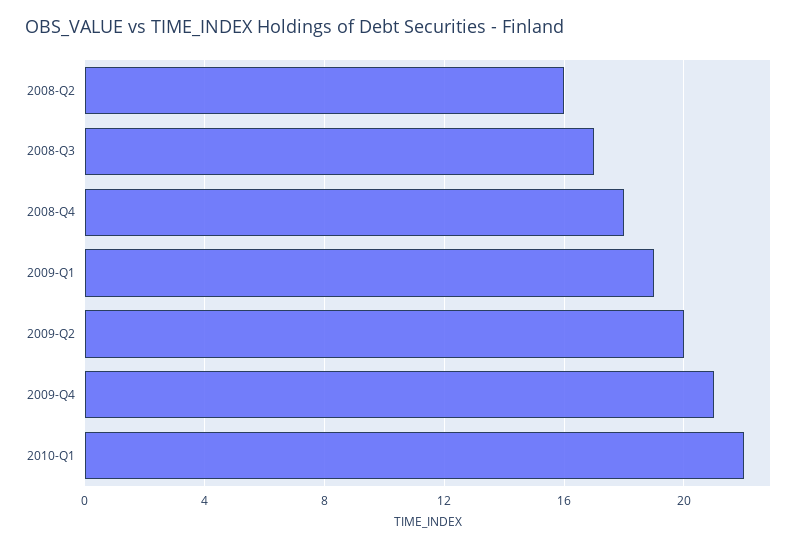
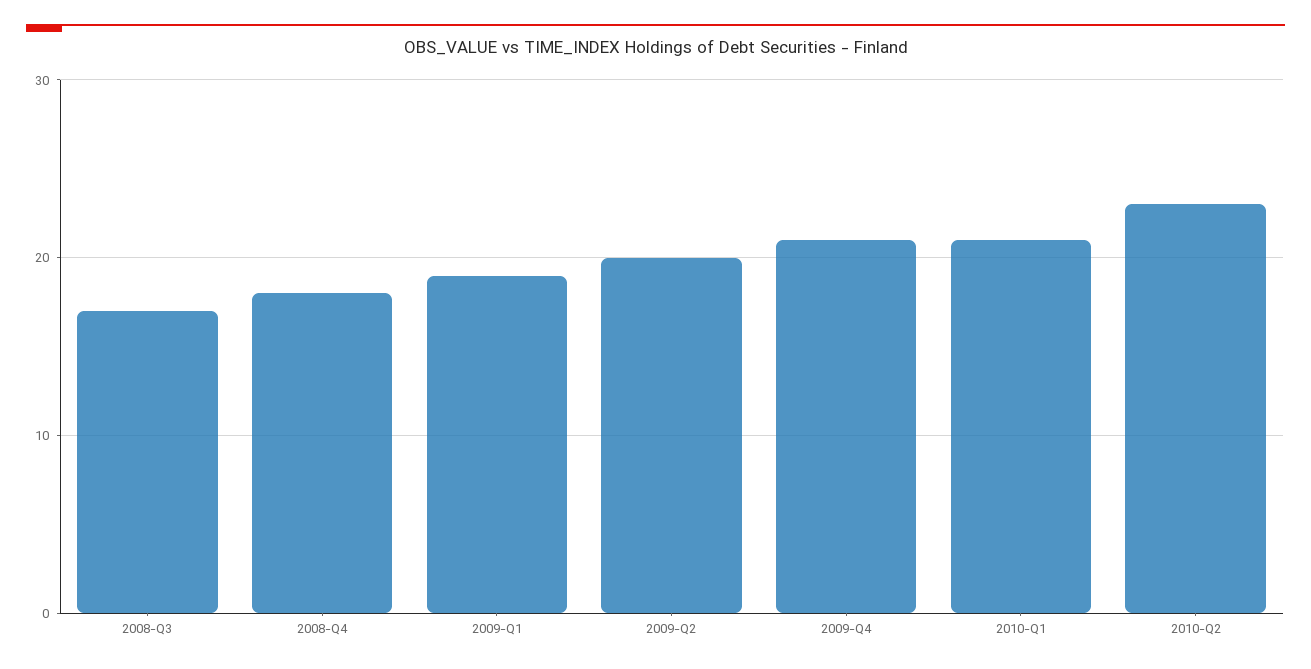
2008-Q2: 16 -> none
2010-Q1: 22 -> 21
2010-Q2: none -> 23

